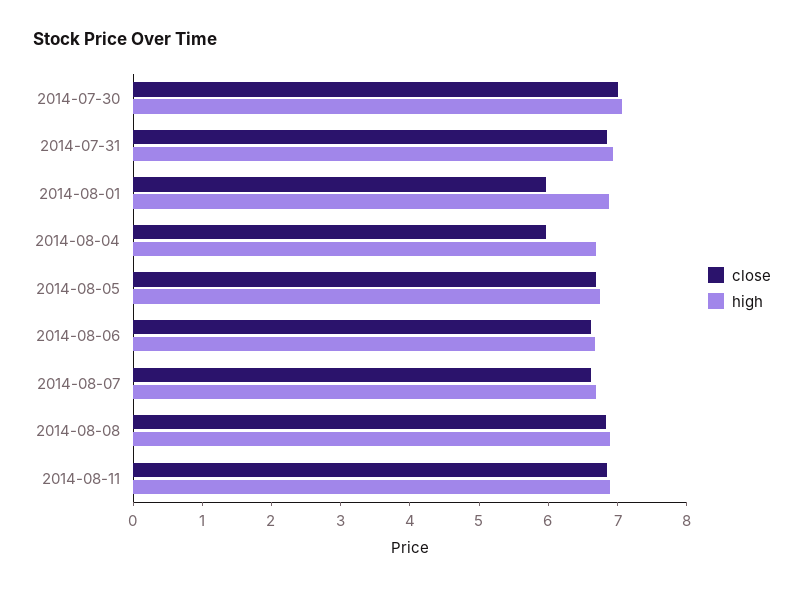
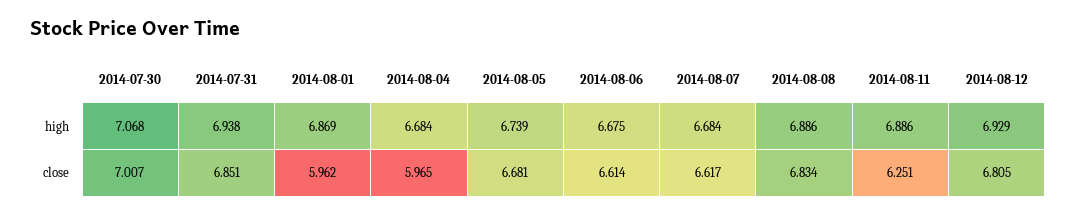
close, 2014-08-11: 6.8 -> 6.251
high, 2014-08-12: none -> 6.929
close, 2014-08-12: none -> 6.805

